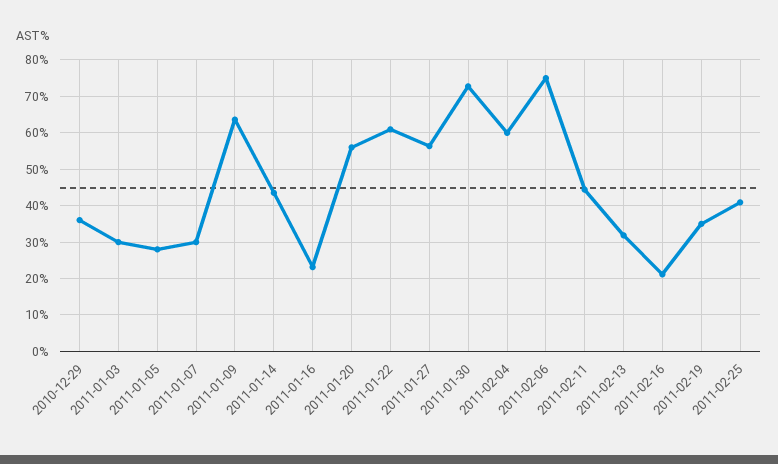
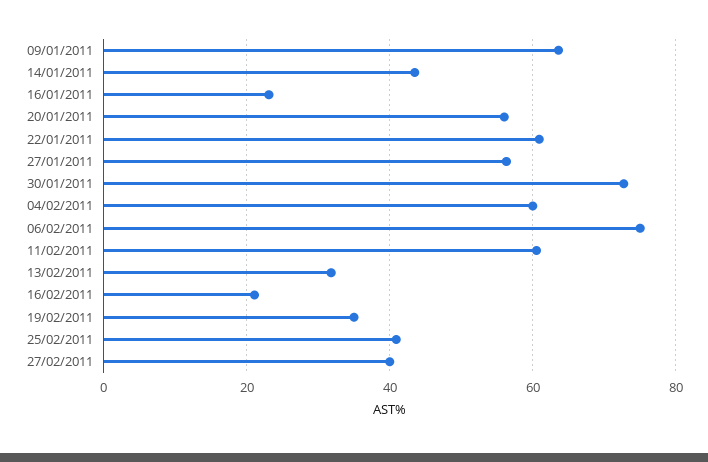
2010-12-29: 36 -> none
2011-01-03: 30 -> none
2011-01-05: 28 -> none
2011-01-07: 30 -> none
2011-02-11: 44 -> 60
27/02/2011: none -> 40

